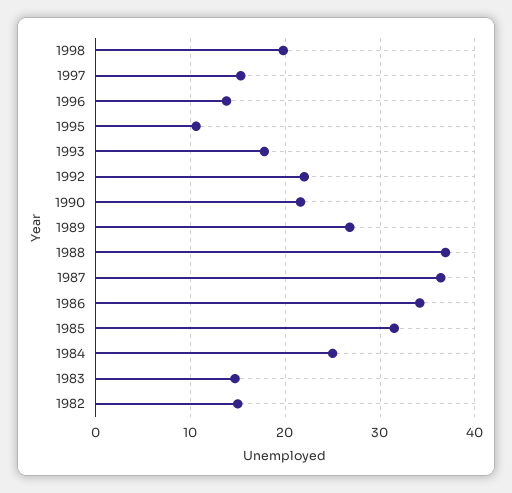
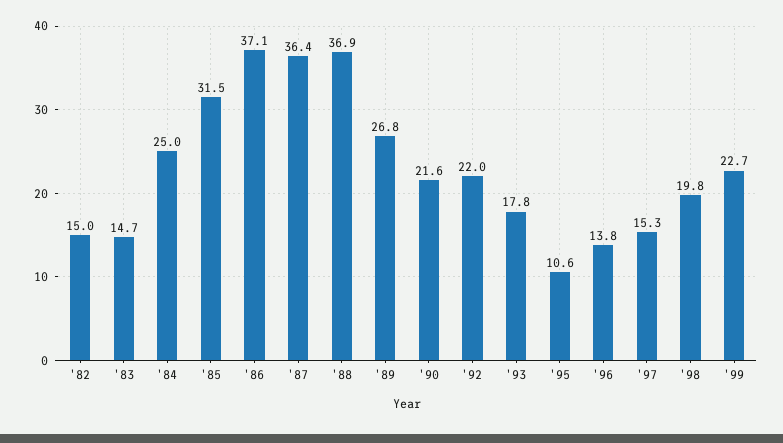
1986: 34 -> 37.1
'99: none -> 22.7

